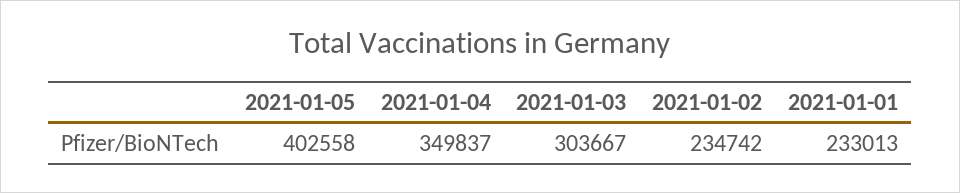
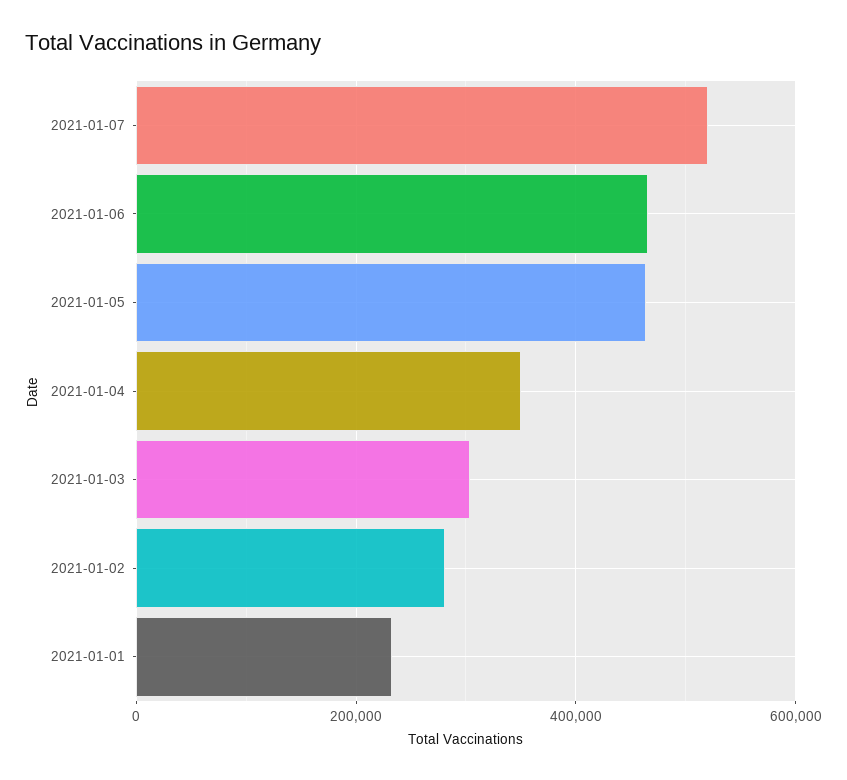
2021-01-05: 402558 -> 460000
2021-01-02: 234742 -> 280000
2021-01-07: none -> 520000
2021-01-06: none -> 460000

